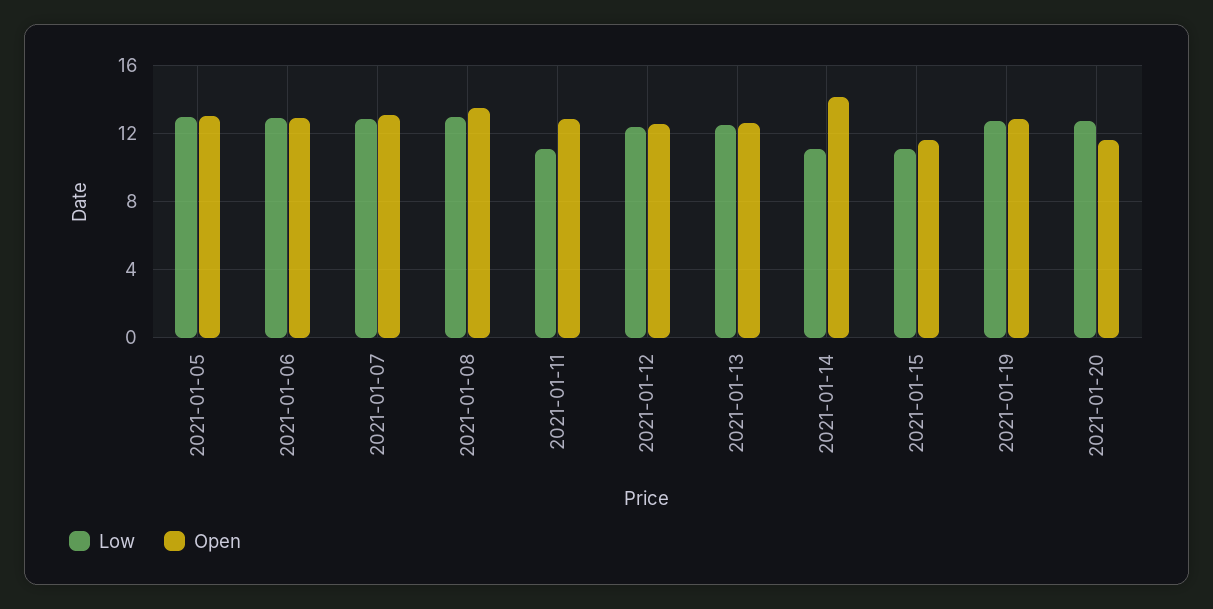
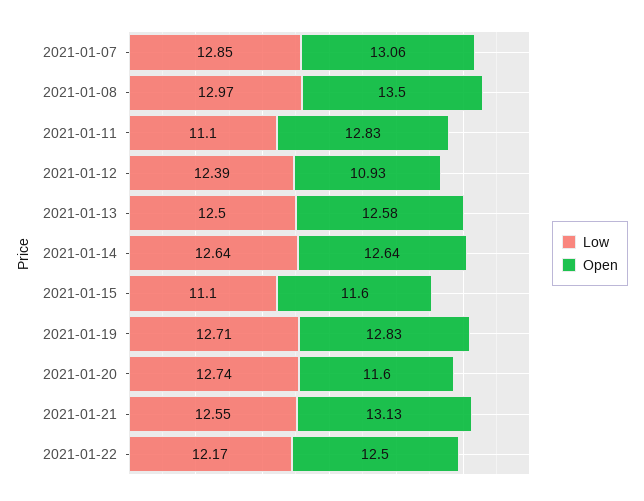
Low, 2021-01-05: 13 -> none
Open, 2021-01-05: 13 -> none
Low, 2021-01-06: 13 -> none
Open, 2021-01-06: 13 -> none
Open, 2021-01-12: 12.5 -> 10.93
Low, 2021-01-14: 11 -> 12.64
Open, 2021-01-14: 14 -> 12.64
Low, 2021-01-21: none -> 12.55
Open, 2021-01-21: none -> 13.13
Low, 2021-01-22: none -> 12.17
Open, 2021-01-22: none -> 12.5

